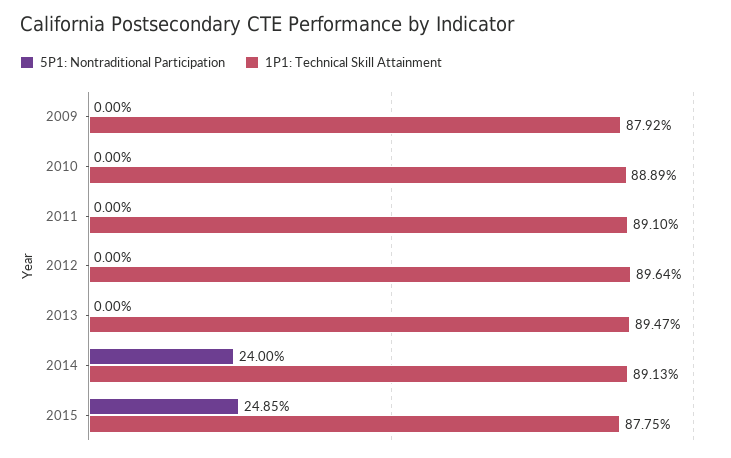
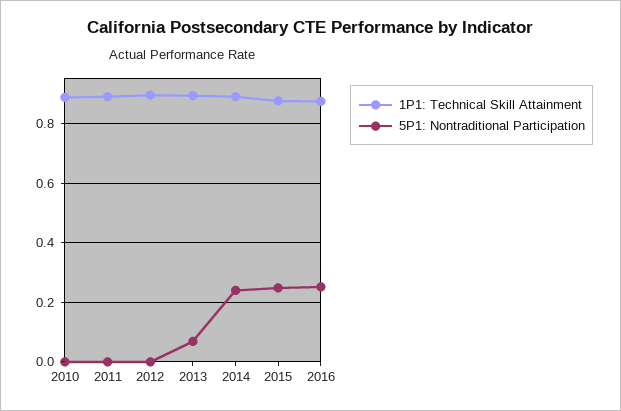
5P1: Nontraditional Participation, 2009: 0 -> none
1P1: Technical Skill Attainment, 2009: 0.8792 -> none
5P1: Nontraditional Participation, 2013: 0 -> 0.075
1P1: Technical Skill Attainment, 2016: none -> 0.875
5P1: Nontraditional Participation, 2016: none -> 0.25

